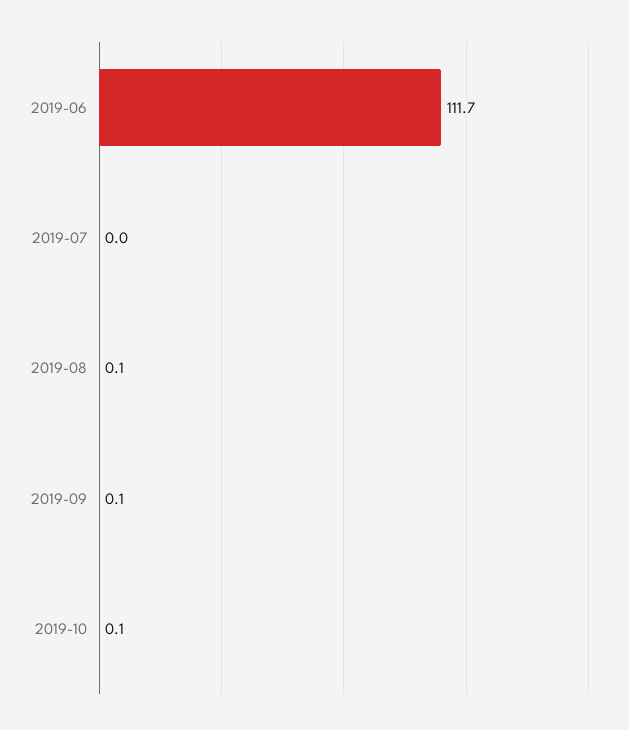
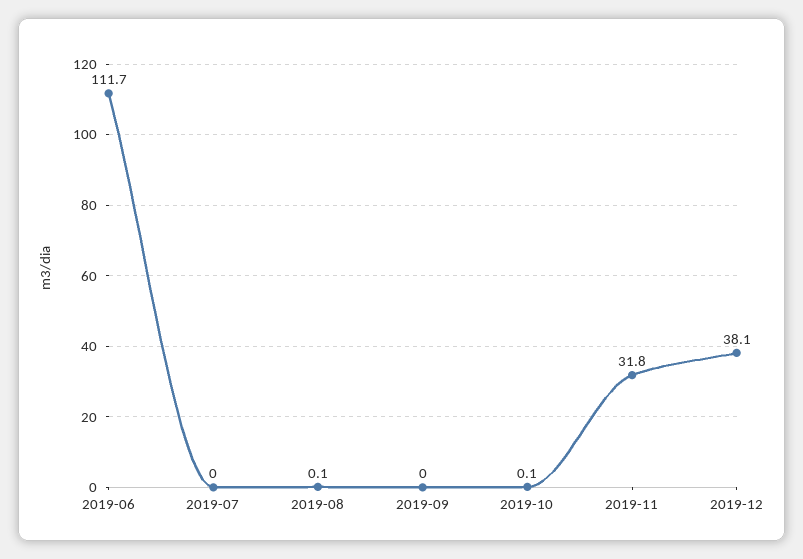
2019-09: 0.1 -> 0
2019-11: none -> 31.8
2019-12: none -> 38.1

